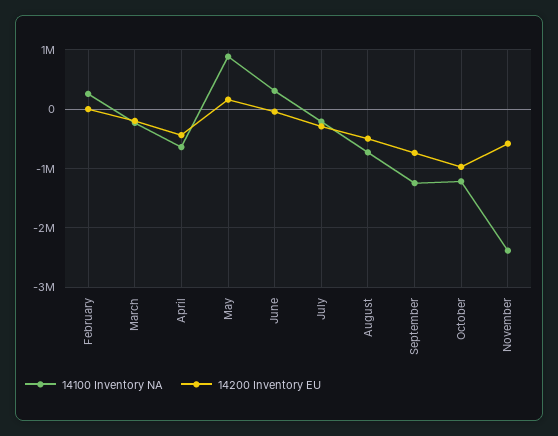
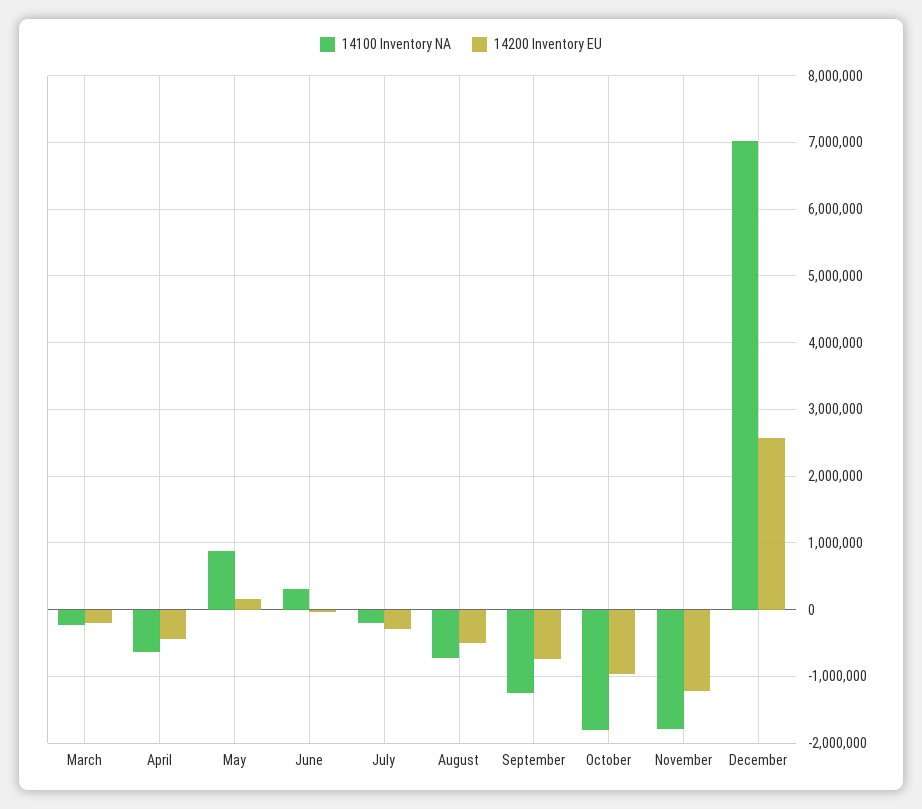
14100 Inventory NA, February: 200000 -> none
14200 Inventory EU, February: 0 -> none
14100 Inventory NA, October: -1200000 -> -1800000
14100 Inventory NA, November: -2400000 -> -1800000
14200 Inventory EU, November: -600000 -> -1200000
14100 Inventory NA, December: none -> 7000000
14200 Inventory EU, December: none -> 2600000

